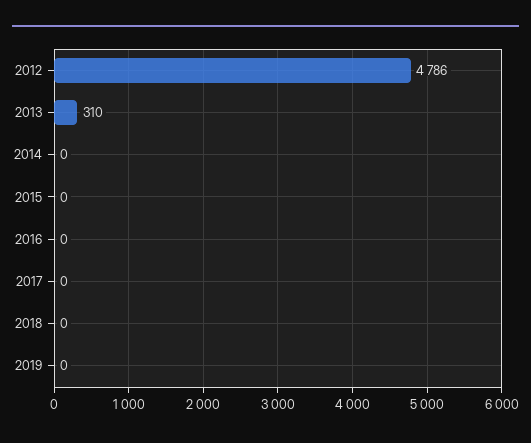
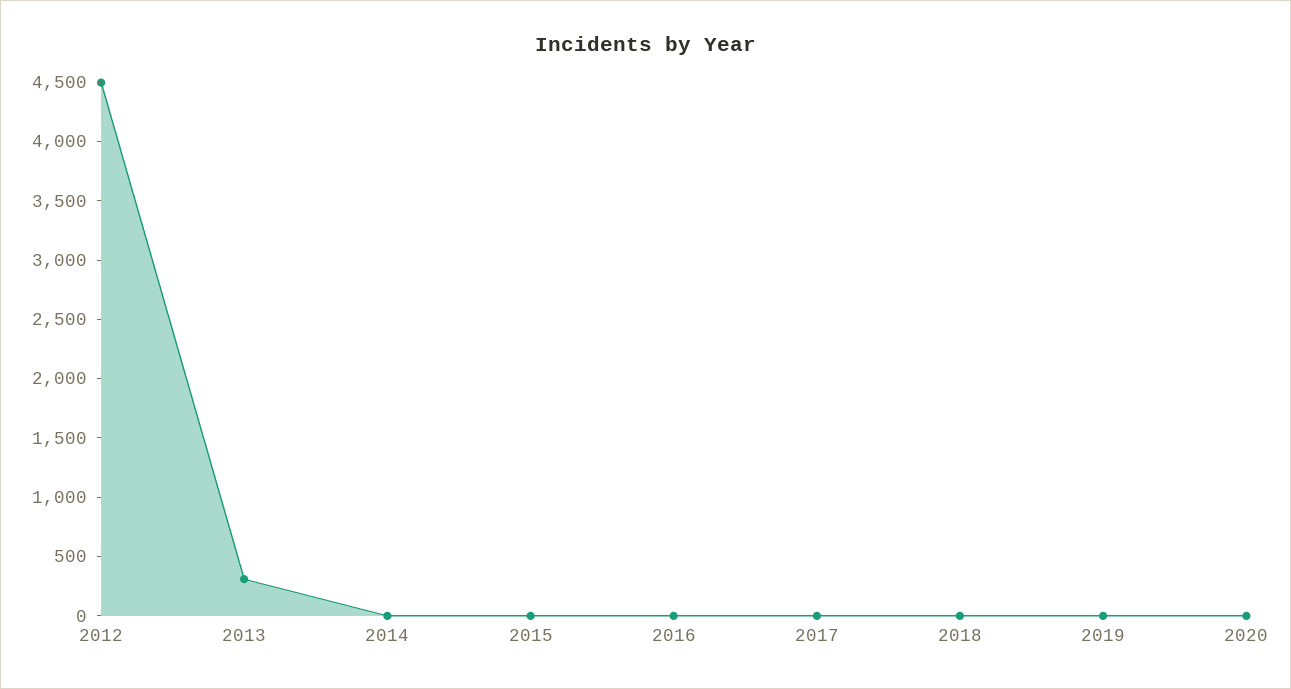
2012: 4786 -> 4500
2020: none -> 0

